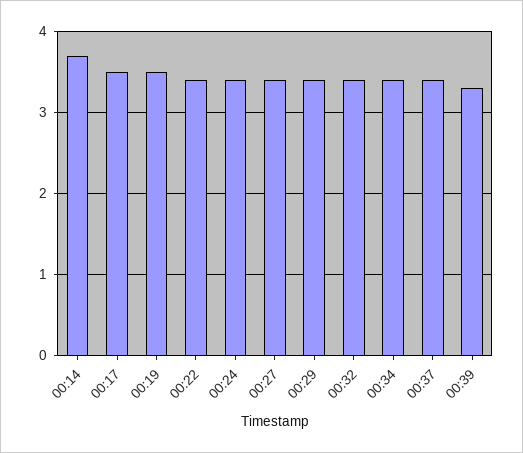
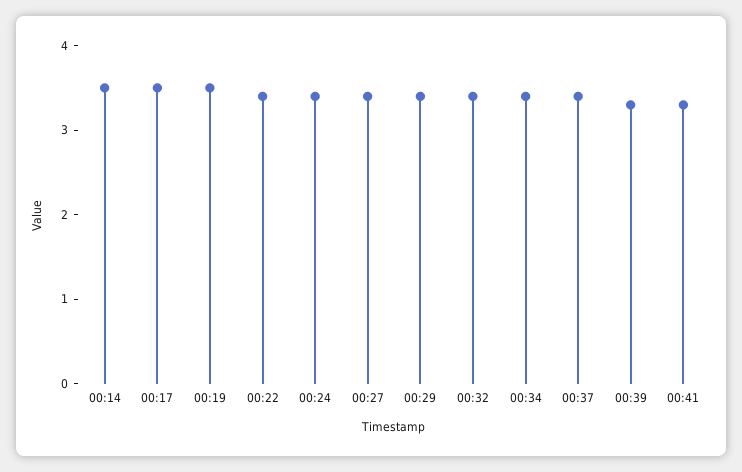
00:14: 3.7 -> 3.5
00:41: none -> 3.3

